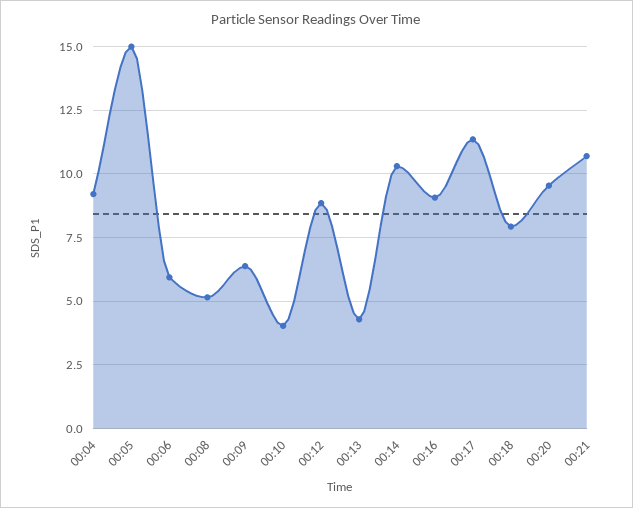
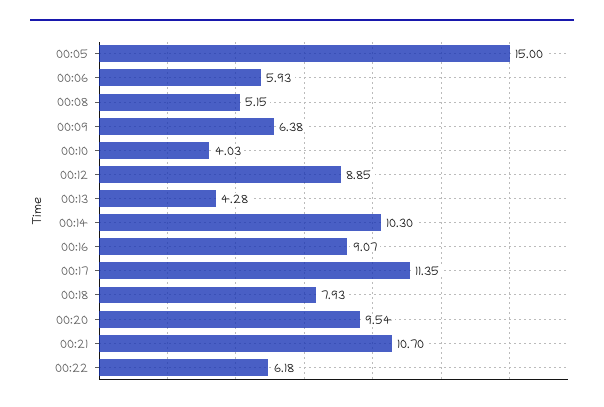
00:04: 9.25 -> none
00:22: none -> 6.18

